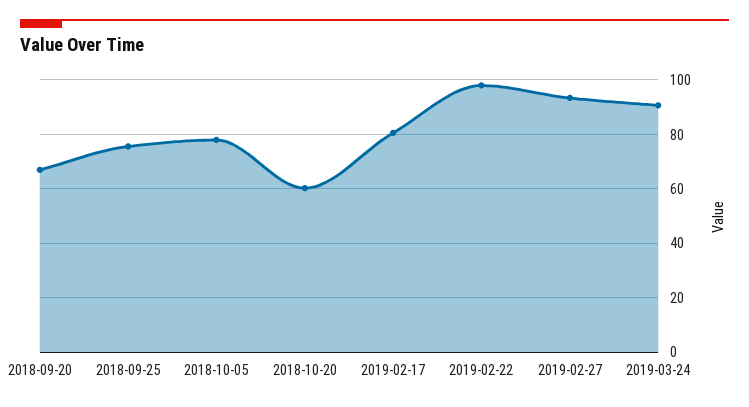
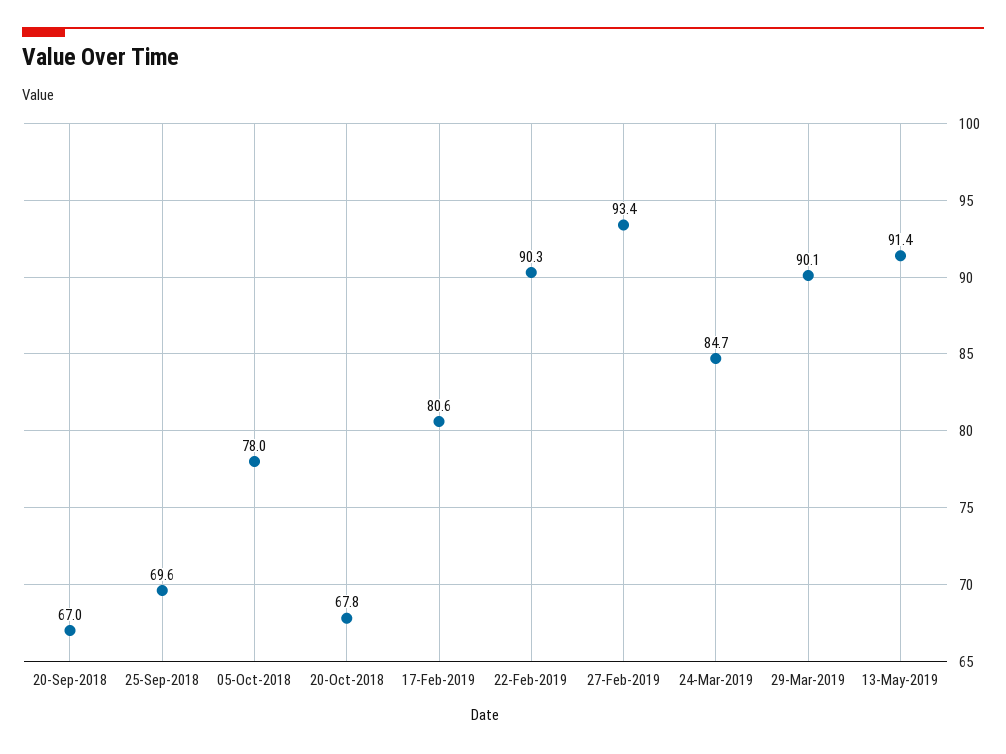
2018-09-25: 75 -> 69.6
2018-10-20: 60 -> 67.8
2019-02-22: 97.5 -> 90.3
2019-03-24: 90 -> 84.7
29-Mar-2019: none -> 90.1
13-May-2019: none -> 91.4

